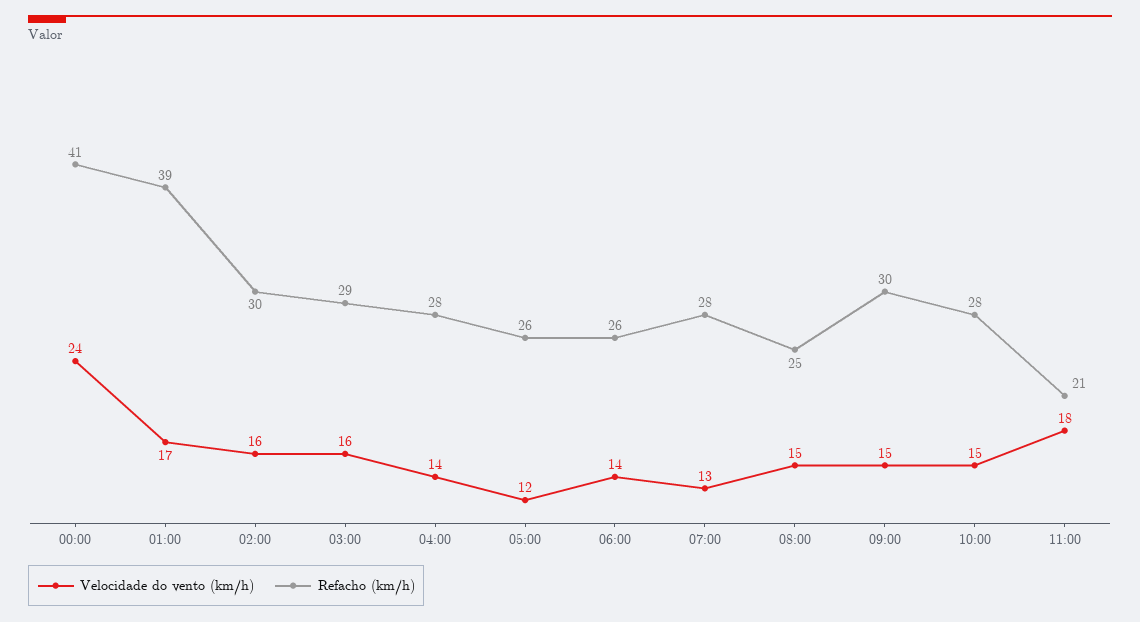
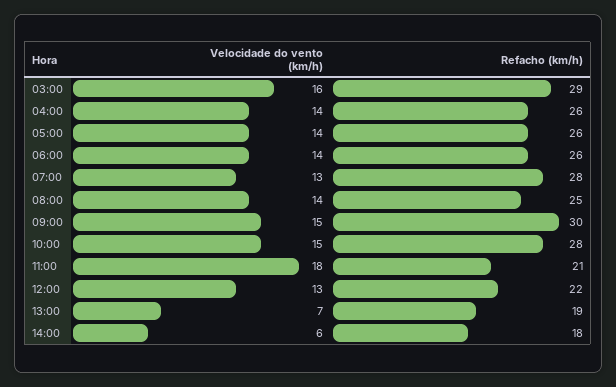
Velocidade do vento (km/h), 00:00: 24 -> none
Refacho (km/h), 00:00: 41 -> none
Velocidade do vento (km/h), 01:00: 17 -> none
Refacho (km/h), 01:00: 39 -> none
Velocidade do vento (km/h), 02:00: 16 -> none
Refacho (km/h), 02:00: 30 -> none
Refacho (km/h), 04:00: 28 -> 26
Velocidade do vento (km/h), 05:00: 12 -> 14
Velocidade do vento (km/h), 08:00: 15 -> 14
Velocidade do vento (km/h), 12:00: none -> 13
Refacho (km/h), 12:00: none -> 22
Velocidade do vento (km/h), 13:00: none -> 7
Refacho (km/h), 13:00: none -> 19
Velocidade do vento (km/h), 14:00: none -> 6
Refacho (km/h), 14:00: none -> 18

